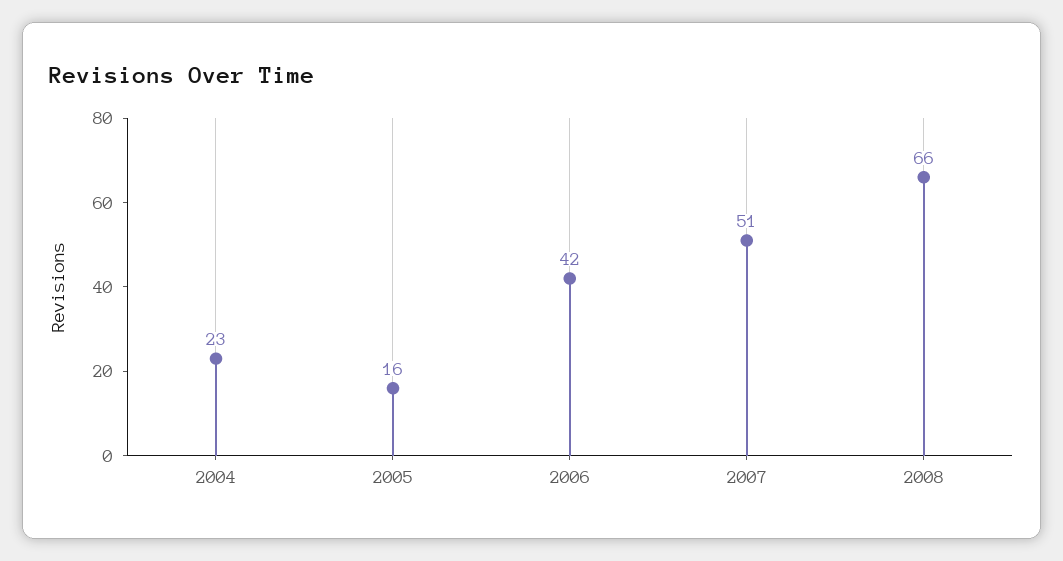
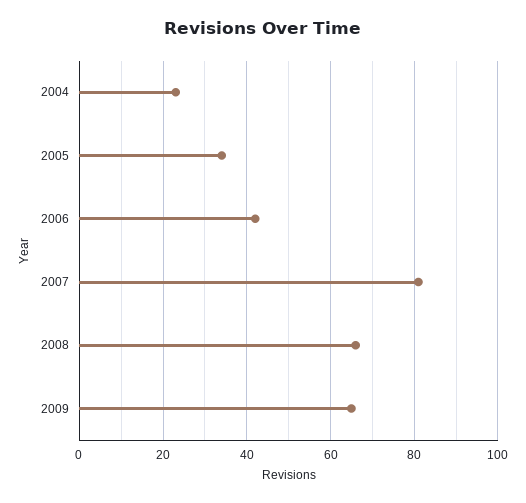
2005: 16 -> 35
2007: 51 -> 80
2009: none -> 65

